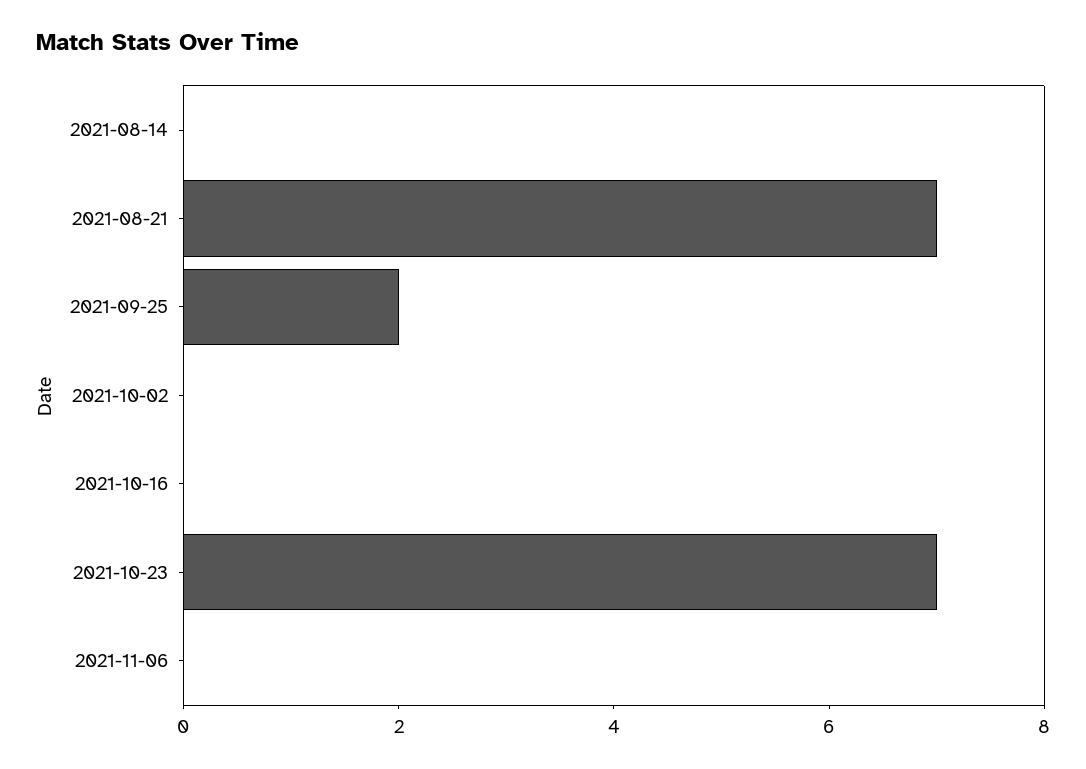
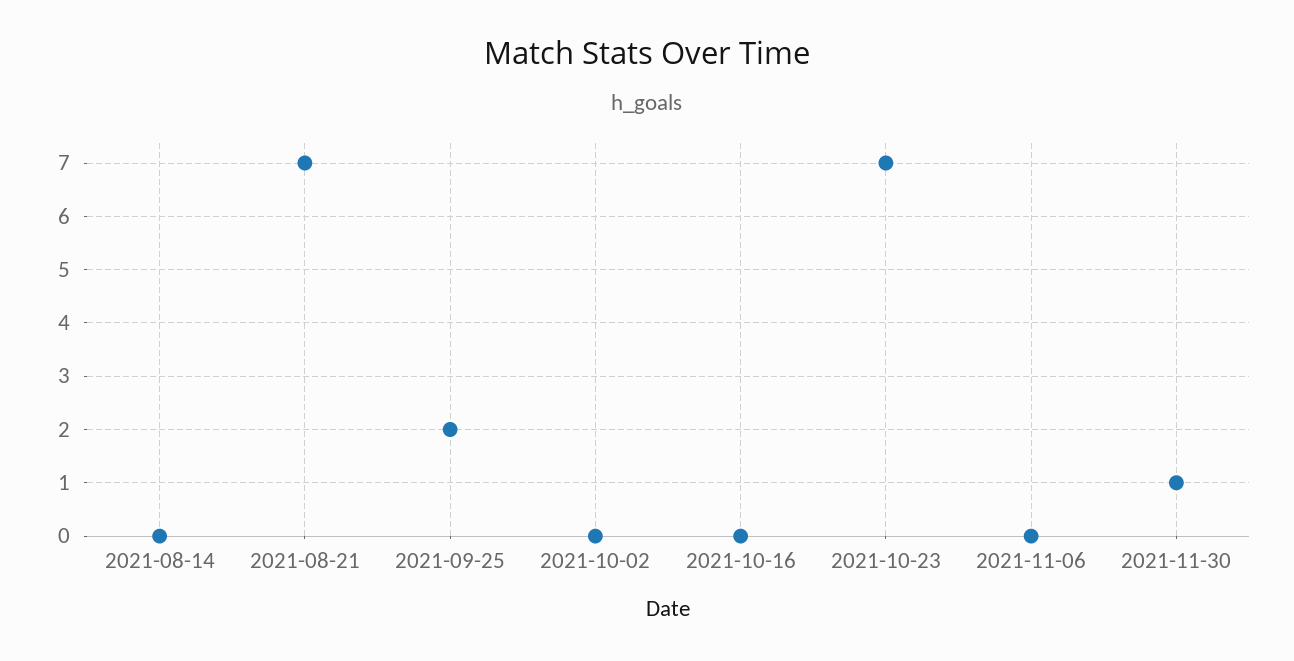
2021-11-30: none -> 1

